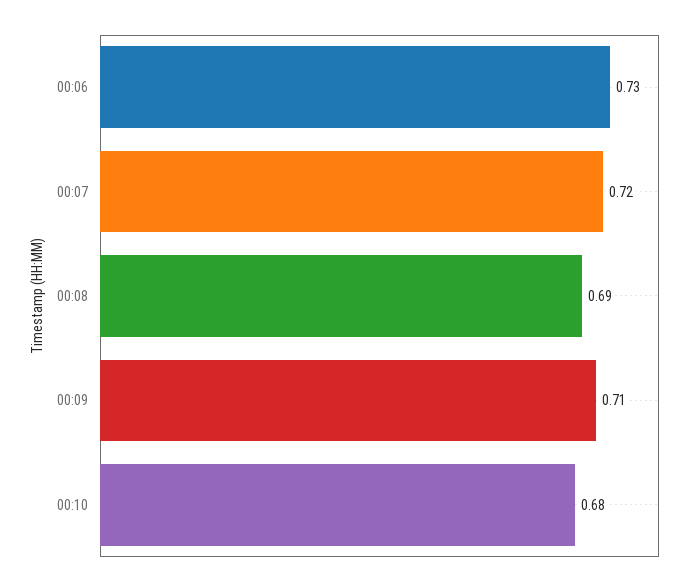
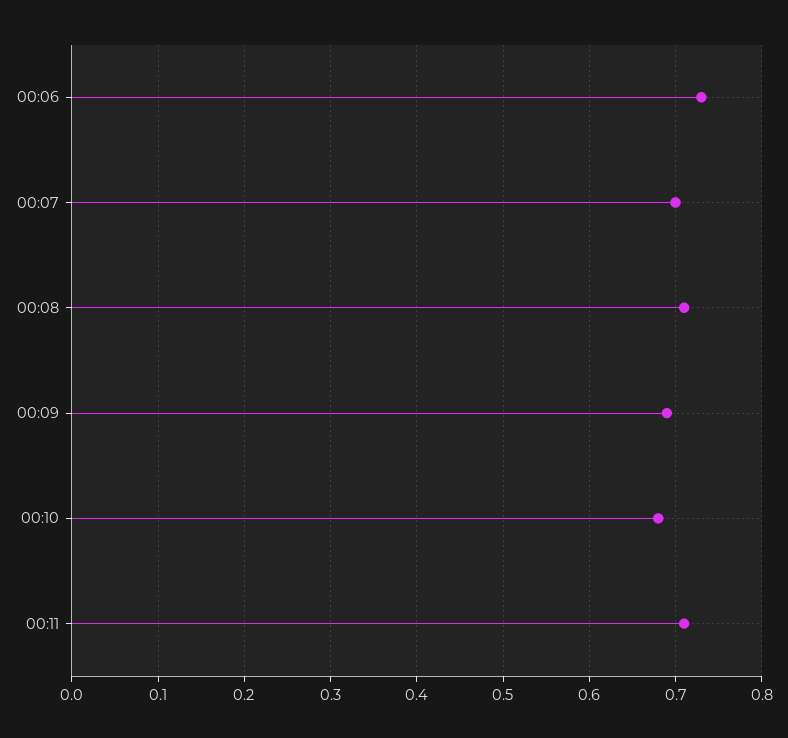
00:07: 0.72 -> 0.7
00:08: 0.69 -> 0.71
00:09: 0.71 -> 0.69
00:11: none -> 0.71

